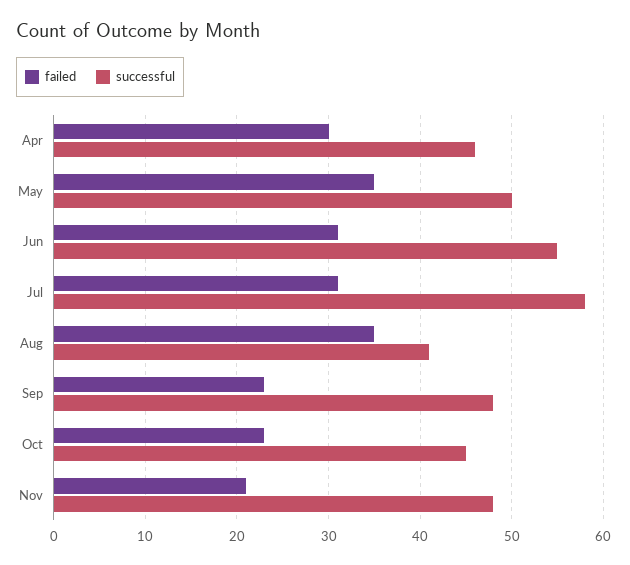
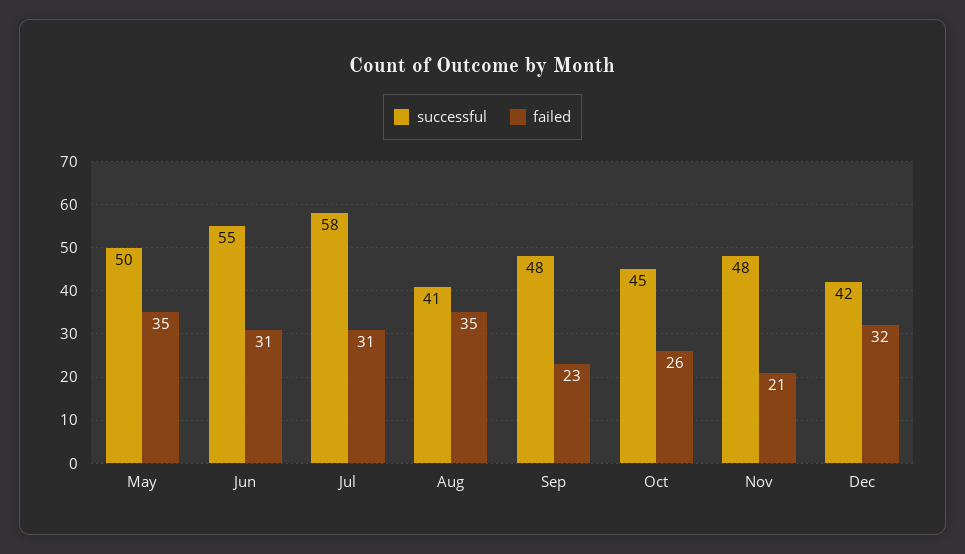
failed, Apr: 30 -> none
successful, Apr: 46 -> none
failed, Oct: 23 -> 26
successful, Dec: none -> 42
failed, Dec: none -> 32

